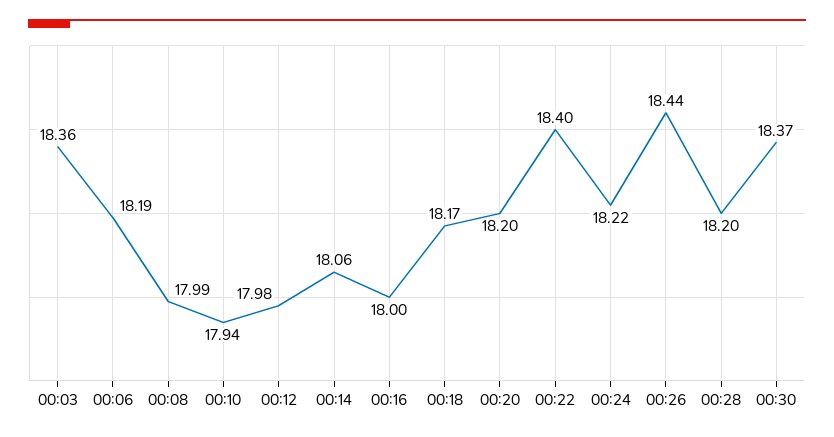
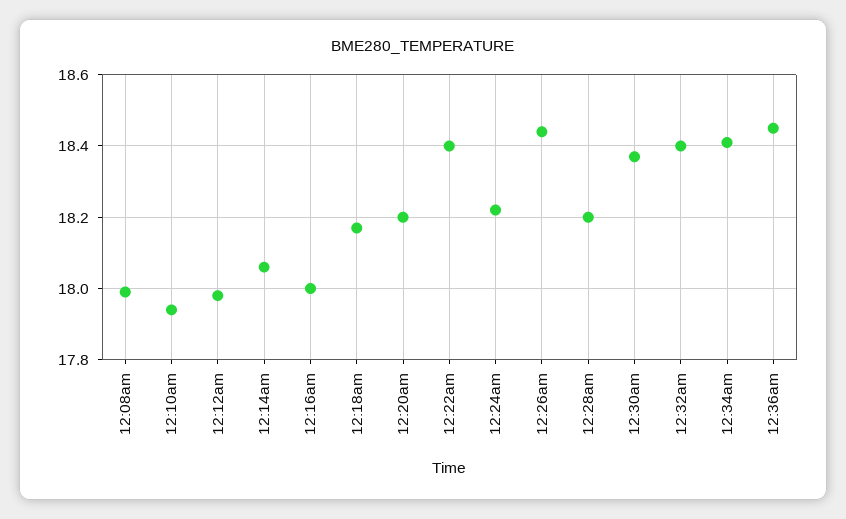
00:03: 18.36 -> none
00:06: 18.19 -> none
12:32am: none -> 18.4
12:34am: none -> 18.4
12:36am: none -> 18.45

